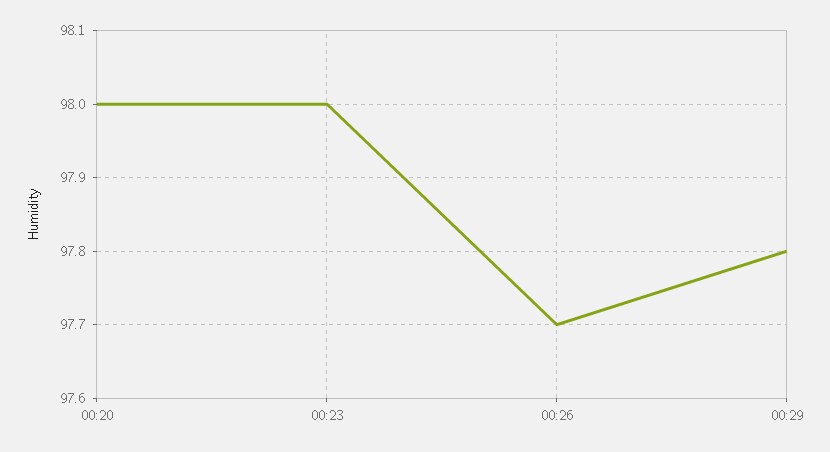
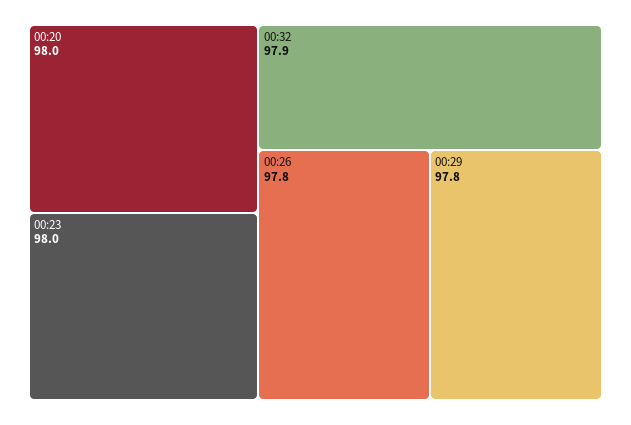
00:26: 97.7 -> 97.8
00:32: none -> 97.9

